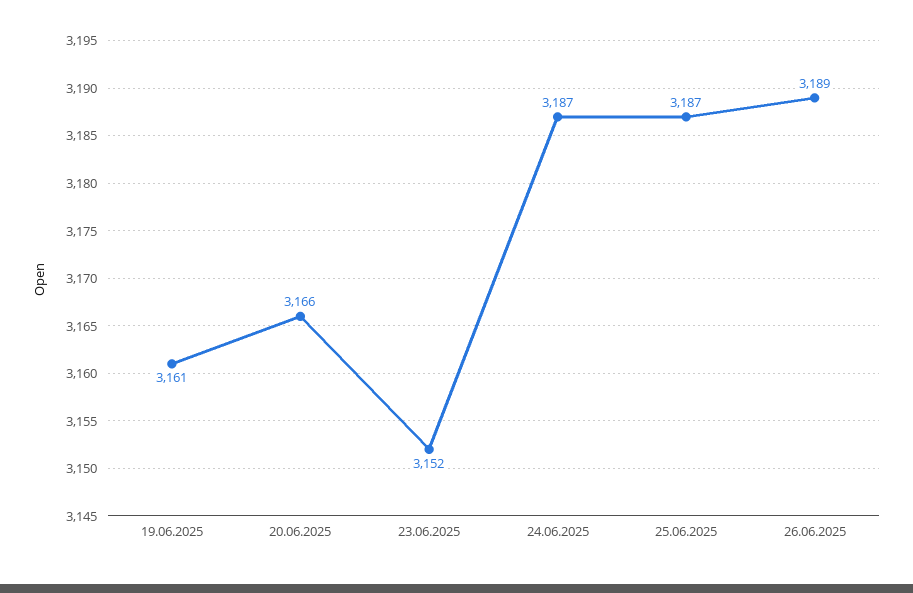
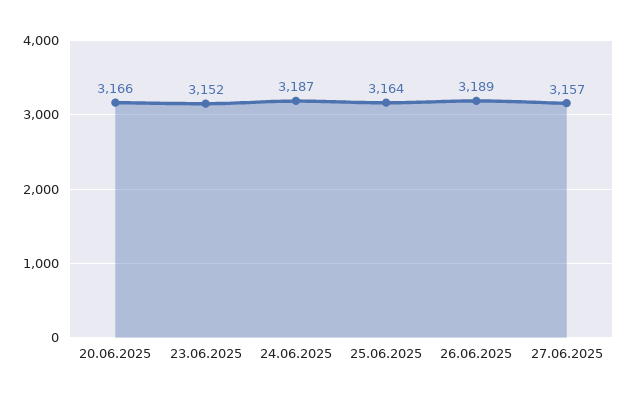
19.06.2025: 3161 -> none
25.06.2025: 3187 -> 3164
27.06.2025: none -> 3157

